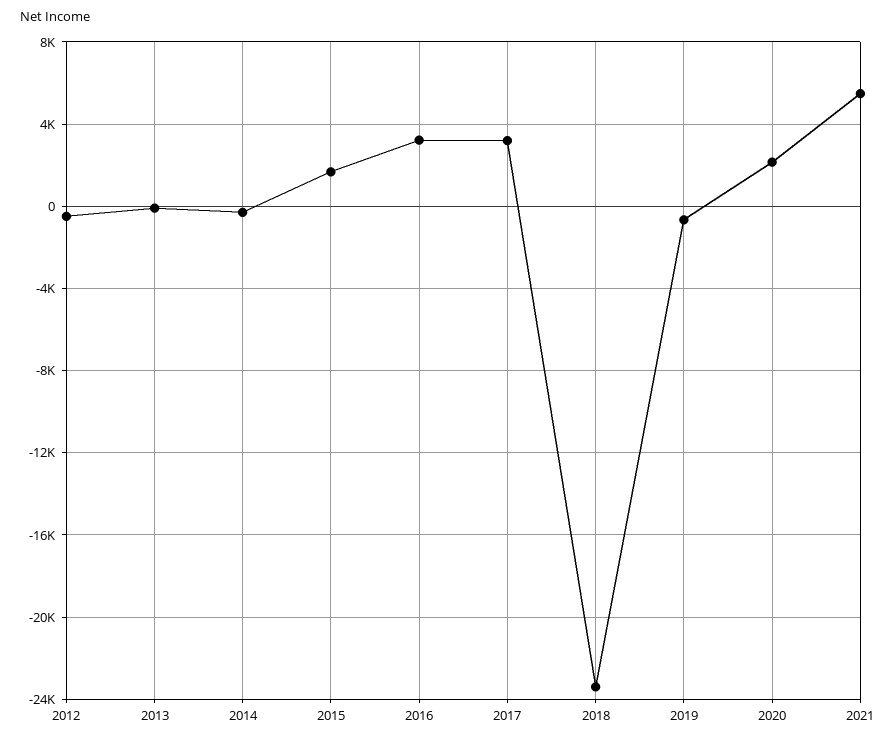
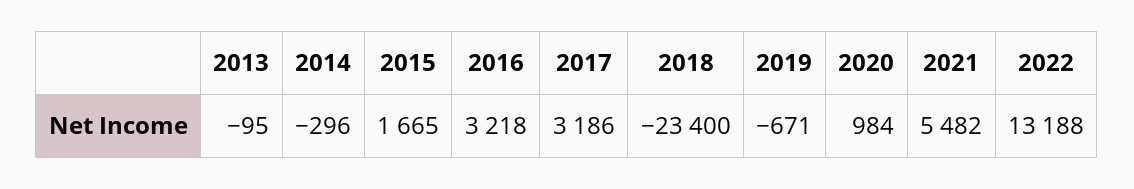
2012: -500 -> none
2020: 2000 -> 984
2022: none -> 13188

